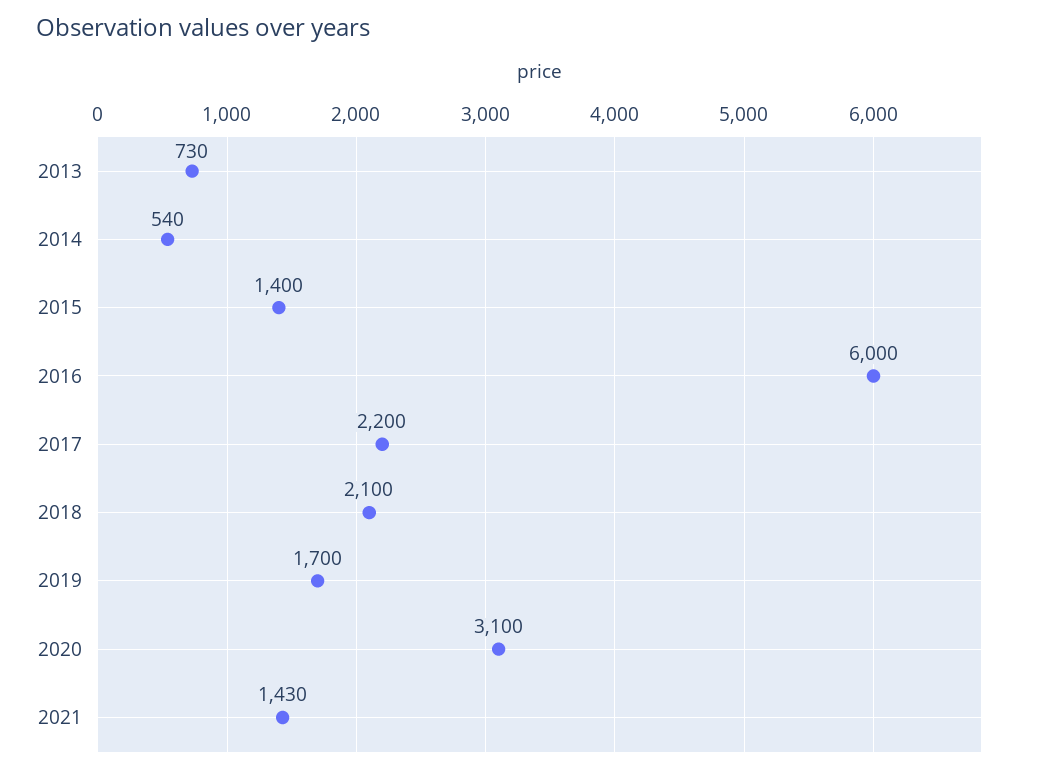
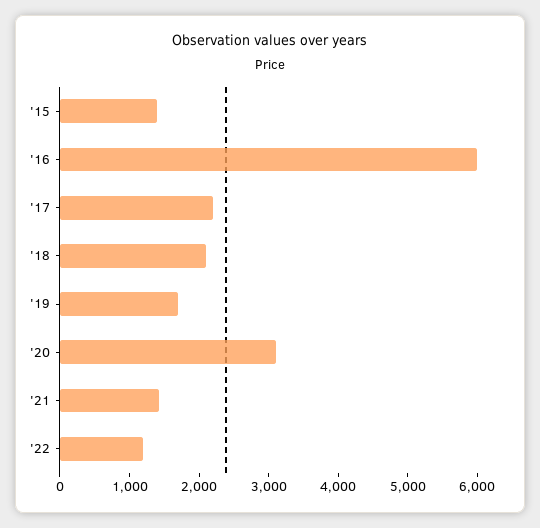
2013: 730 -> none
2014: 540 -> none
'22: none -> 1200

